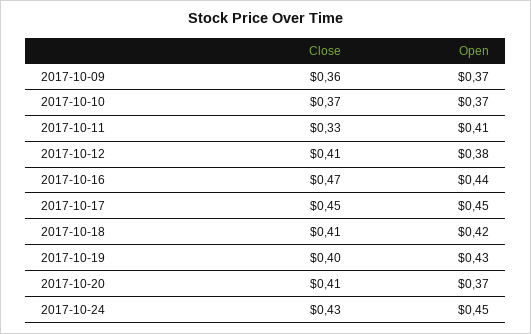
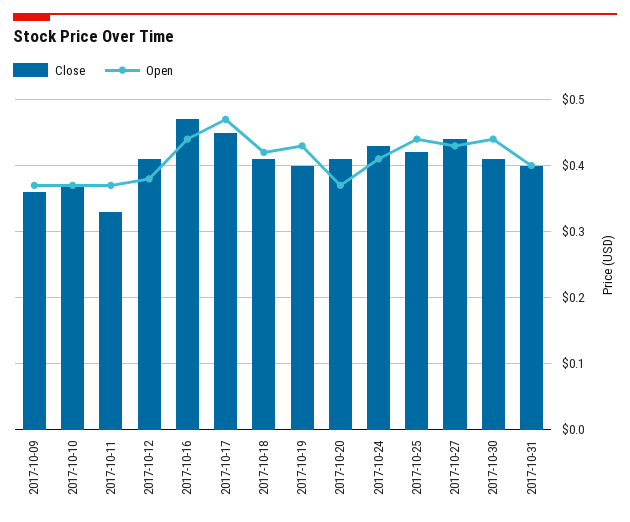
Open, 2017-10-11: 0.41 -> 0.37
Open, 2017-10-17: 0.45 -> 0.47
Open, 2017-10-24: 0.45 -> 0.41
Close, 2017-10-25: none -> 0.42
Open, 2017-10-25: none -> 0.44
Close, 2017-10-27: none -> 0.44
Open, 2017-10-27: none -> 0.43
Close, 2017-10-30: none -> 0.41
Open, 2017-10-30: none -> 0.44
Close, 2017-10-31: none -> 0.4
Open, 2017-10-31: none -> 0.4

